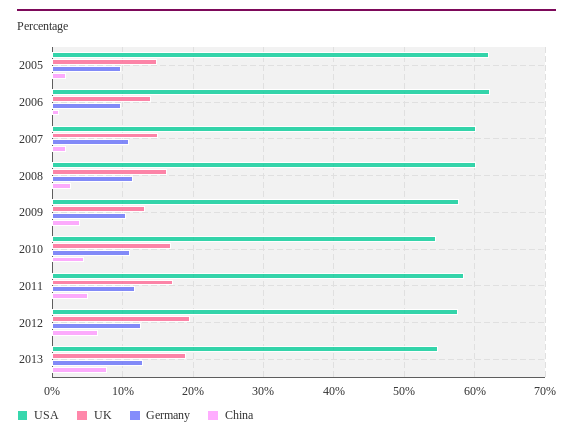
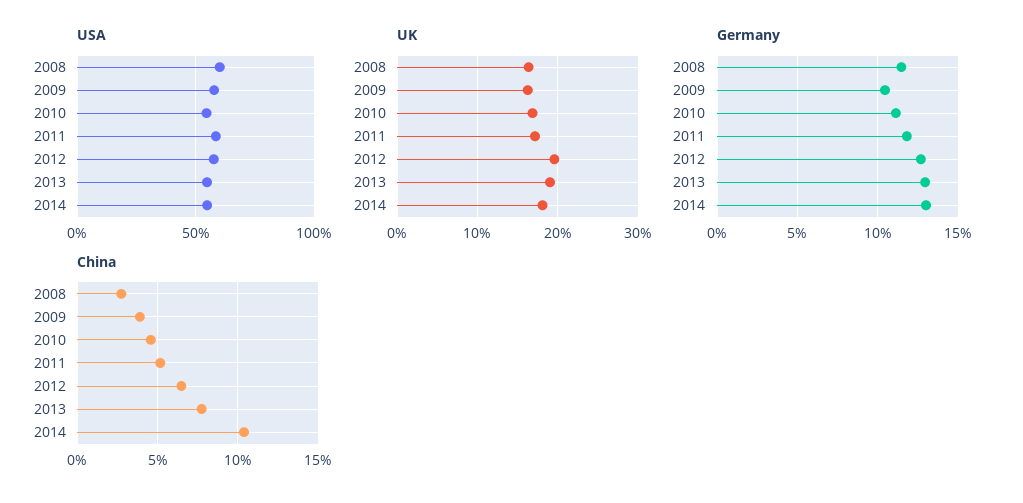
USA, 2005: 62 -> none
UK, 2005: 15 -> none
Germany, 2005: 10 -> none
China, 2005: 2 -> none
USA, 2006: 62 -> none
UK, 2006: 14 -> none
Germany, 2006: 10 -> none
China, 2006: 1 -> none
USA, 2007: 60 -> none
UK, 2007: 15 -> none
Germany, 2007: 11 -> none
China, 2007: 2 -> none
UK, 2009: 13 -> 16
USA, 2014: none -> 55
UK, 2014: none -> 18
Germany, 2014: none -> 13
China, 2014: none -> 10.5

